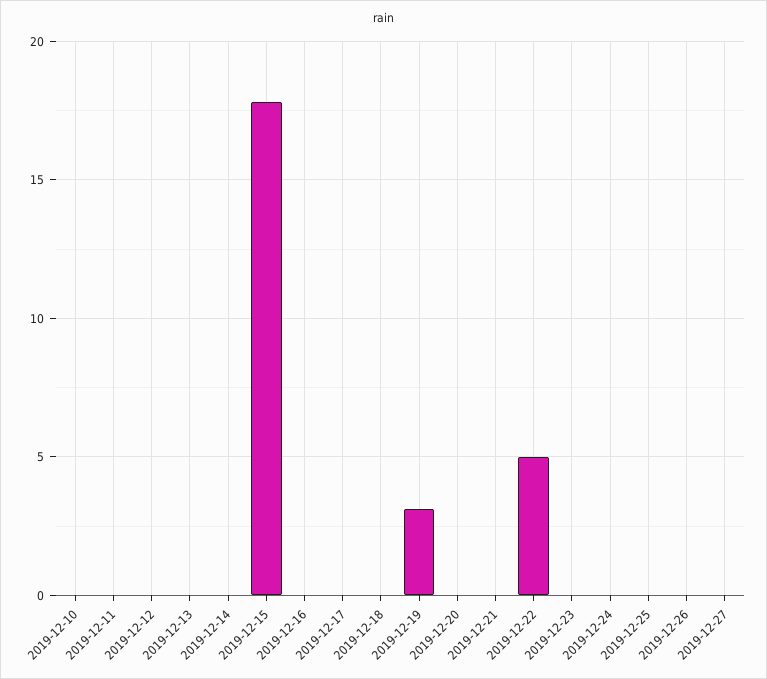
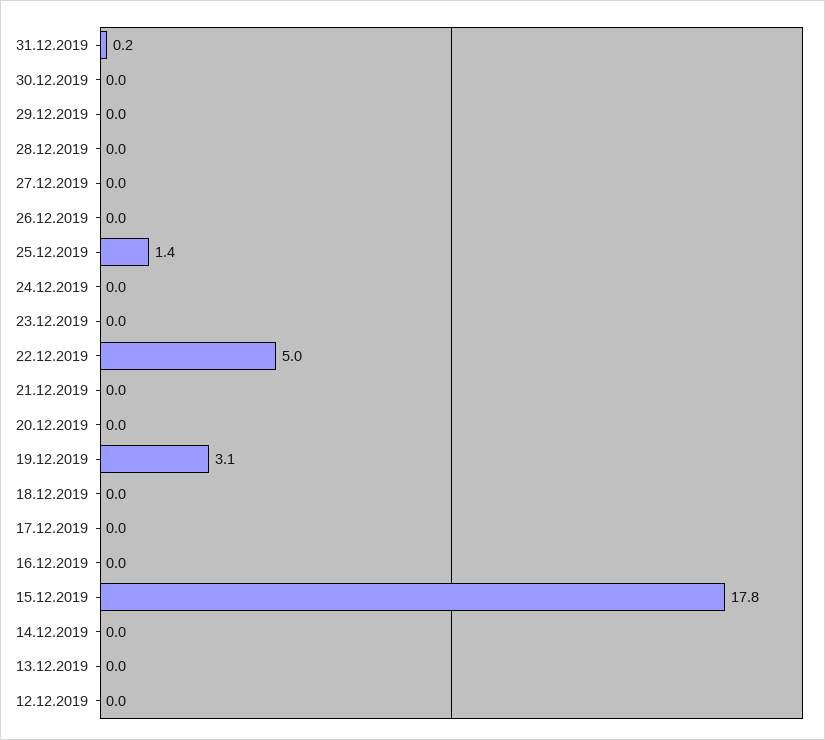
2019-12-10: 0 -> none
2019-12-11: 0 -> none
2019-12-25: 0 -> 1.4
31.12.2019: none -> 0.2
30.12.2019: none -> 0
29.12.2019: none -> 0
28.12.2019: none -> 0

